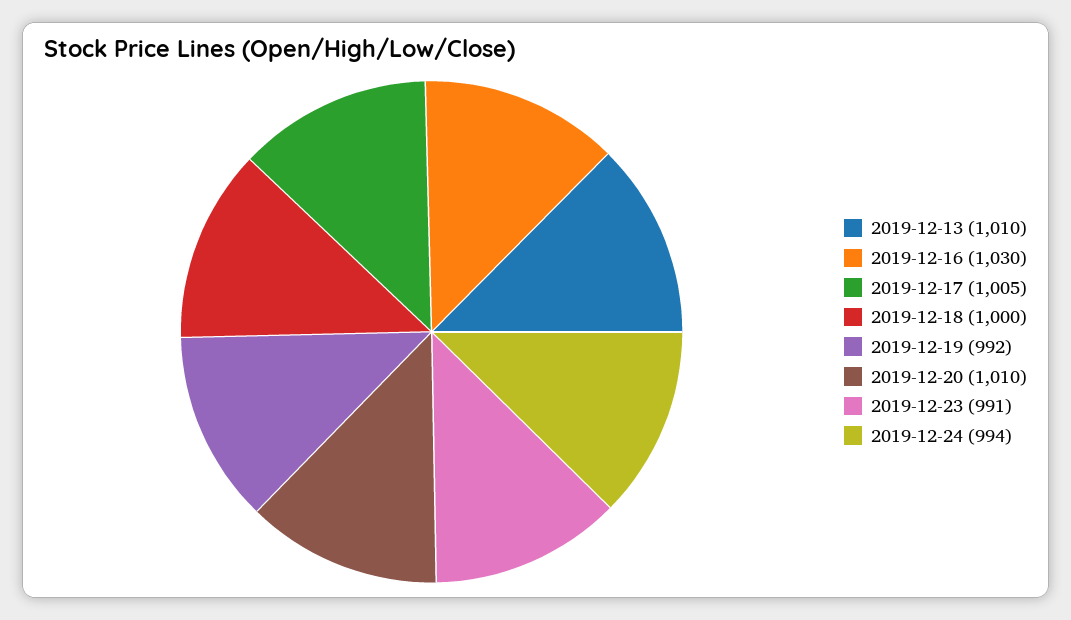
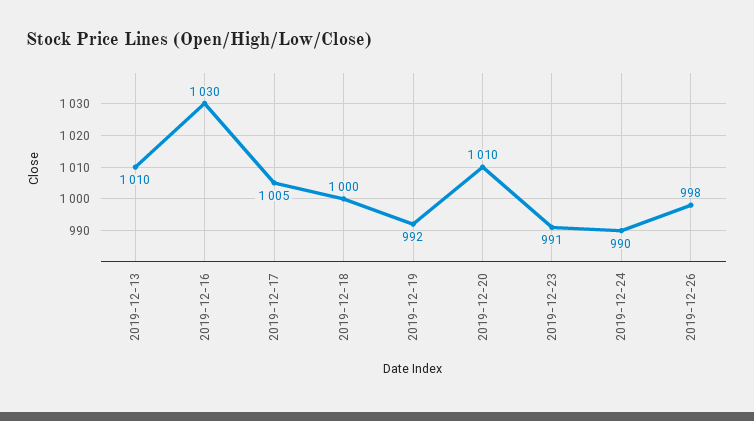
2019-12-24: 994 -> 990
2019-12-26: none -> 998

